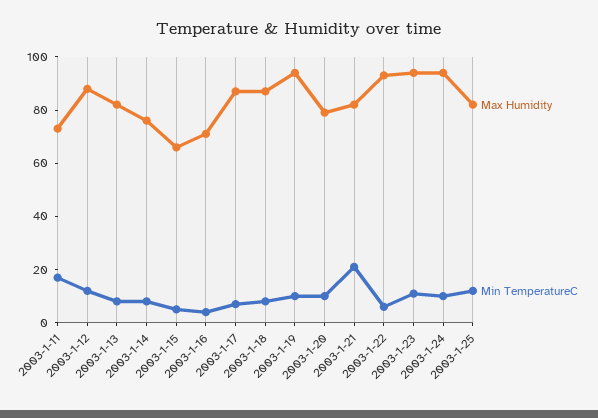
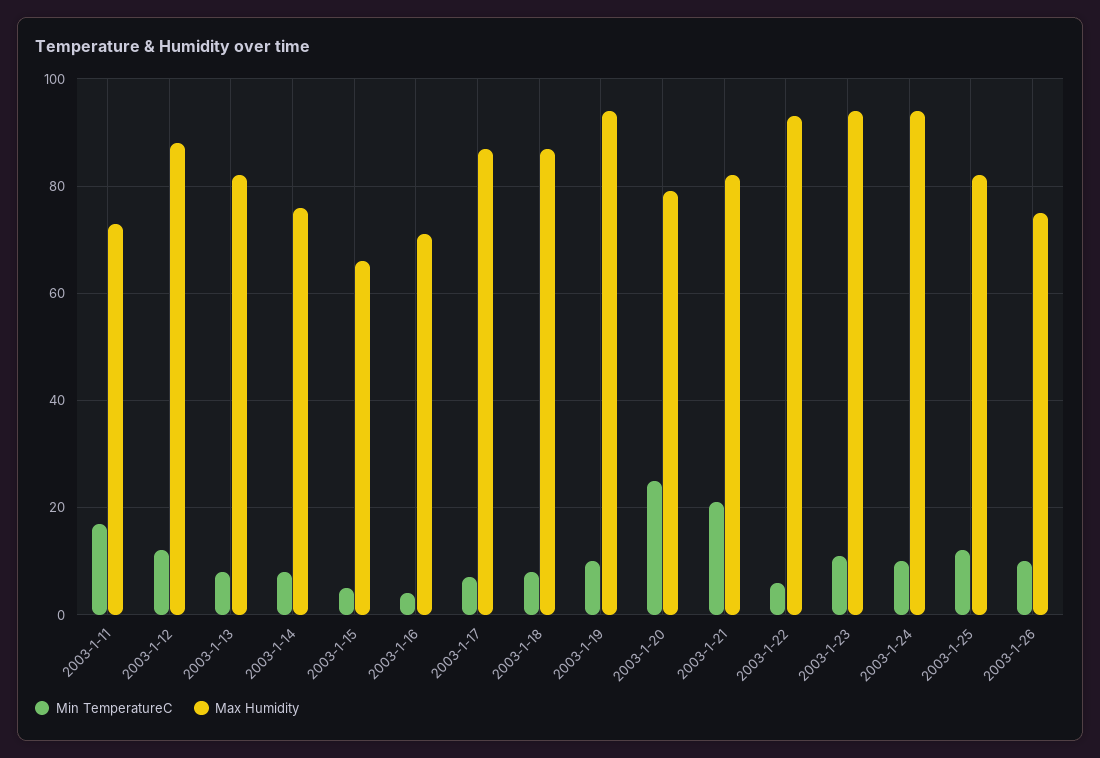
Min TemperatureC, 2003-1-20: 10 -> 25
Min TemperatureC, 2003-1-26: none -> 10
Max Humidity, 2003-1-26: none -> 75

